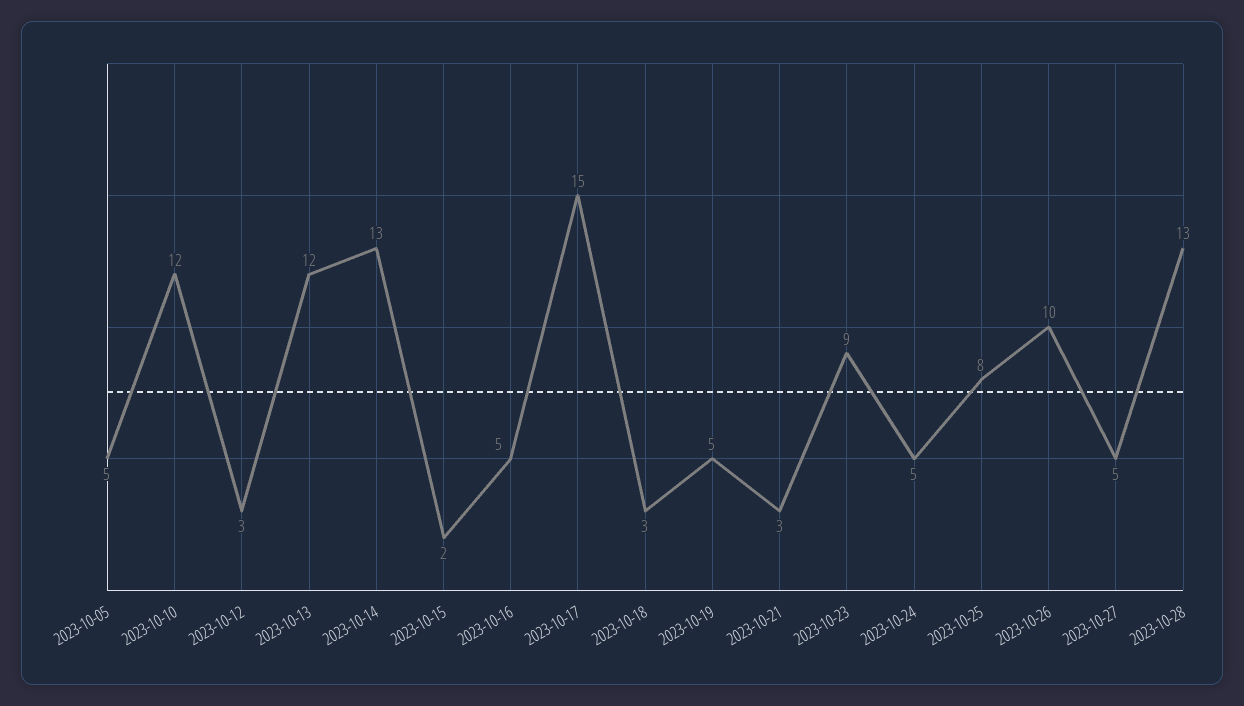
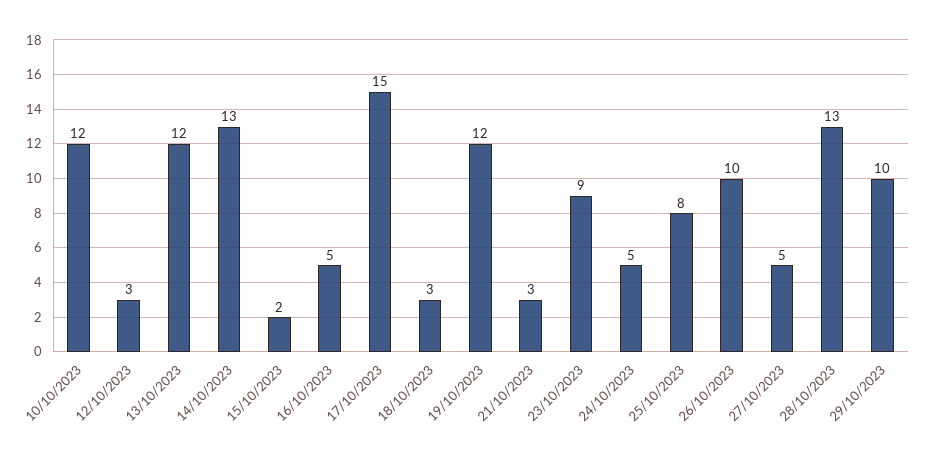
2023-10-05: 5 -> none
2023-10-19: 5 -> 12
29/10/2023: none -> 10

